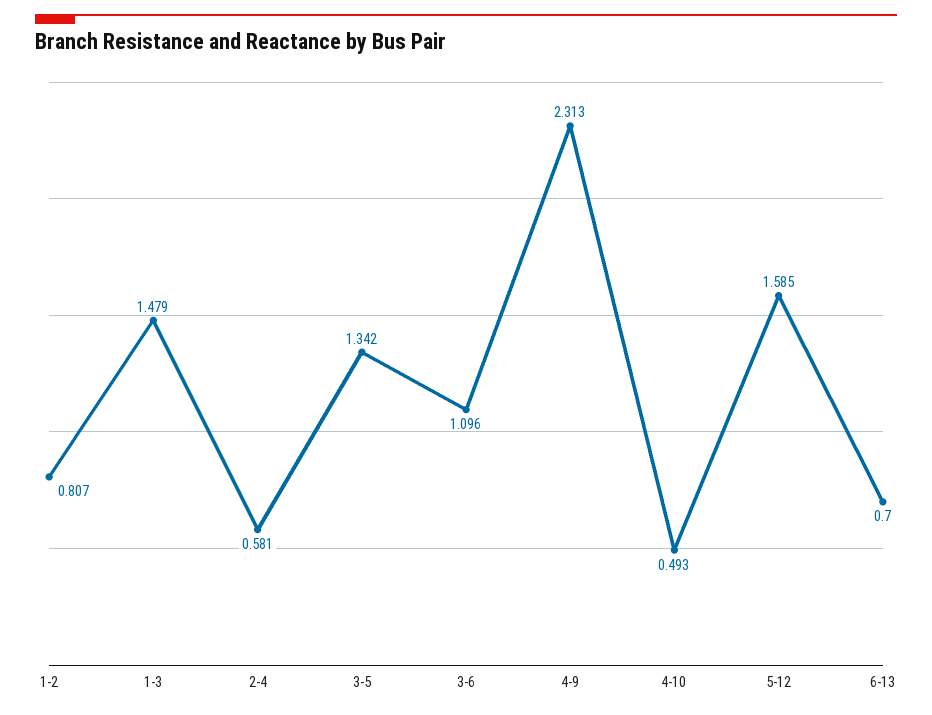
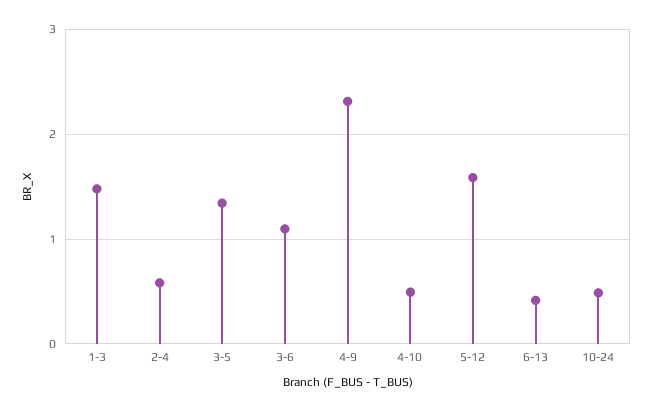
1-2: 0.807 -> none
6-13: 0.7 -> 0.4
10-24: none -> 0.5

